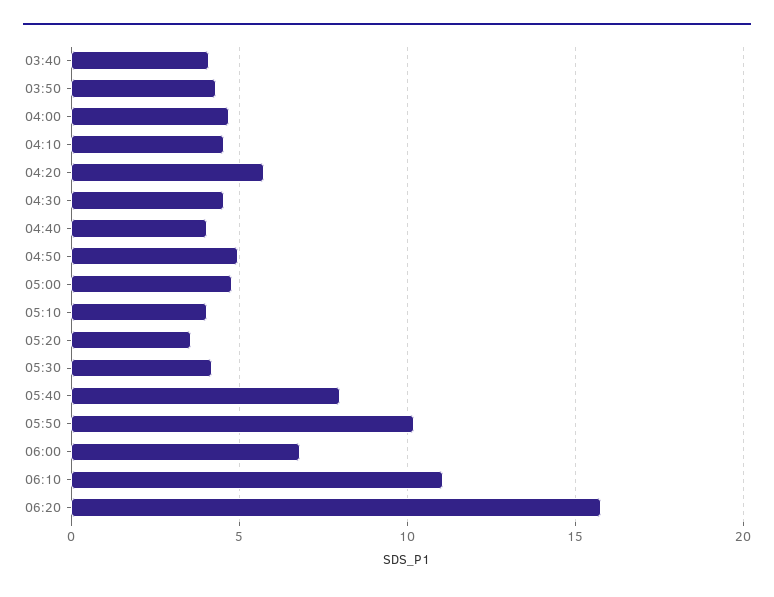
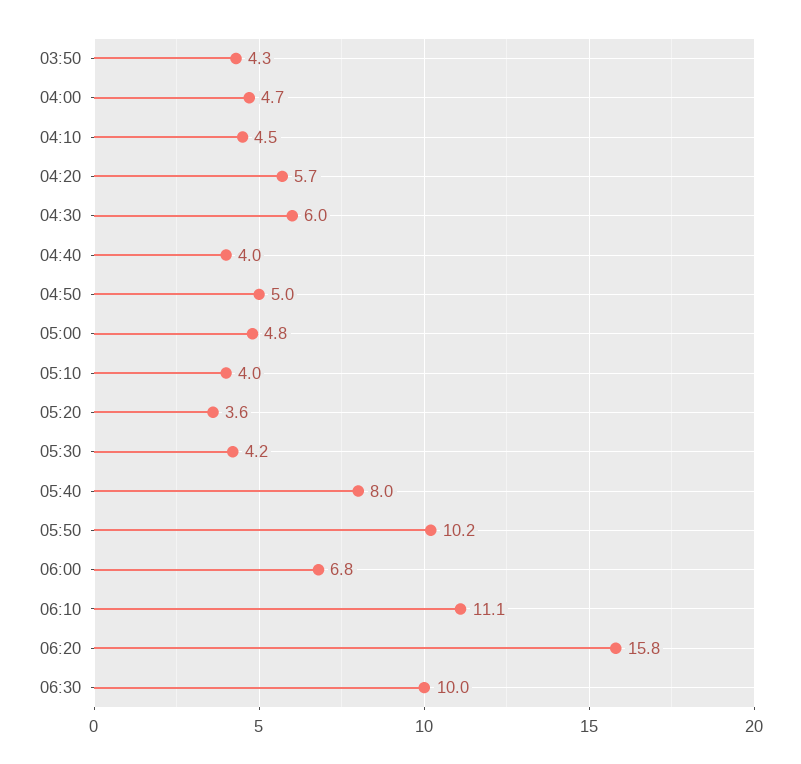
03:40: 4 -> none
04:30: 4.5 -> 6
06:30: none -> 10

